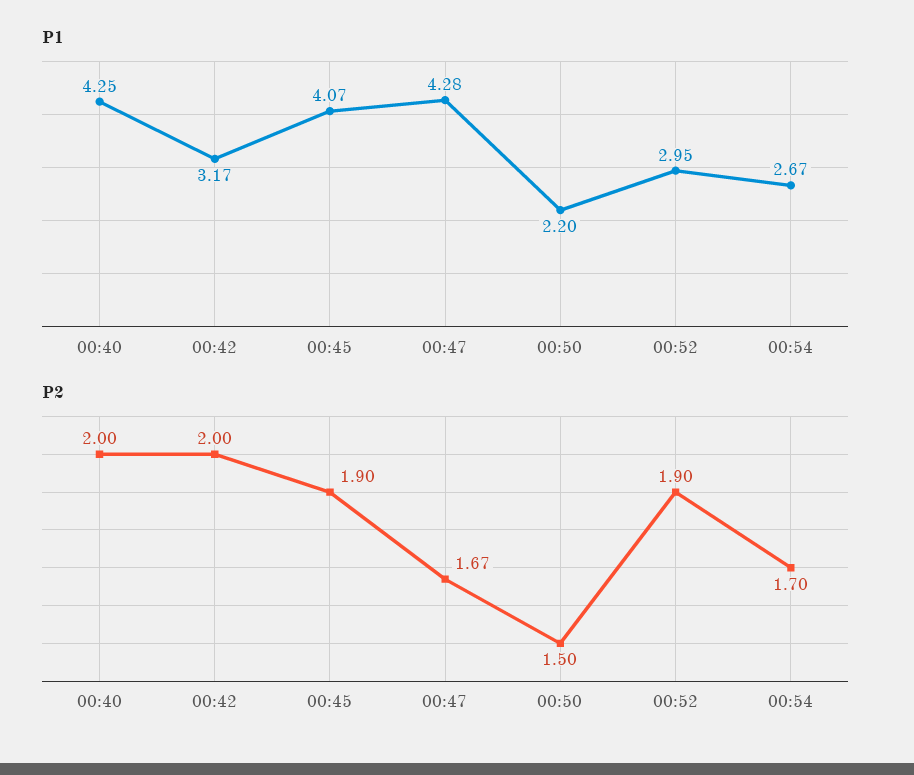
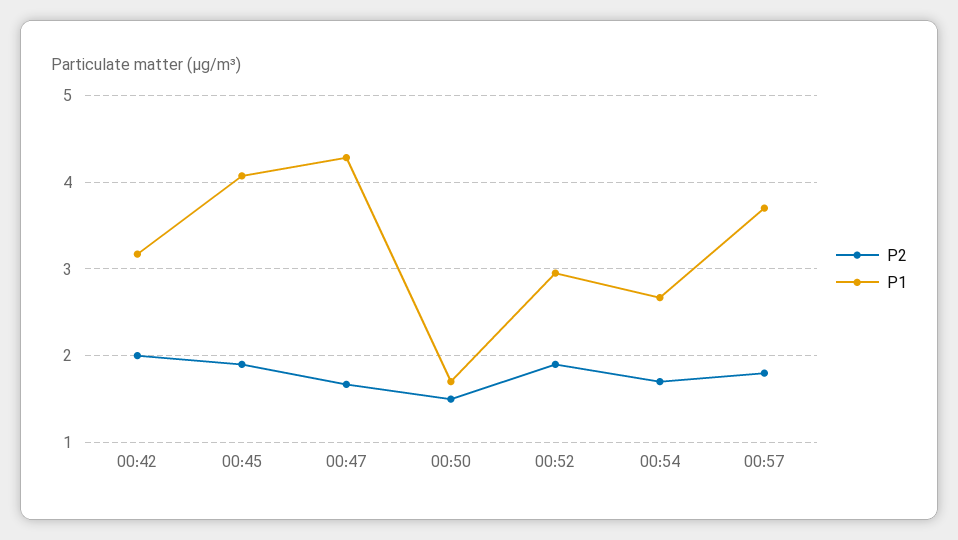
P1, 00:40: 4.25 -> none
P1, 00:50: 2.2 -> 1.7
P2, 00:40: 2 -> none
P2, 00:57: none -> 1.8
P1, 00:57: none -> 3.7

